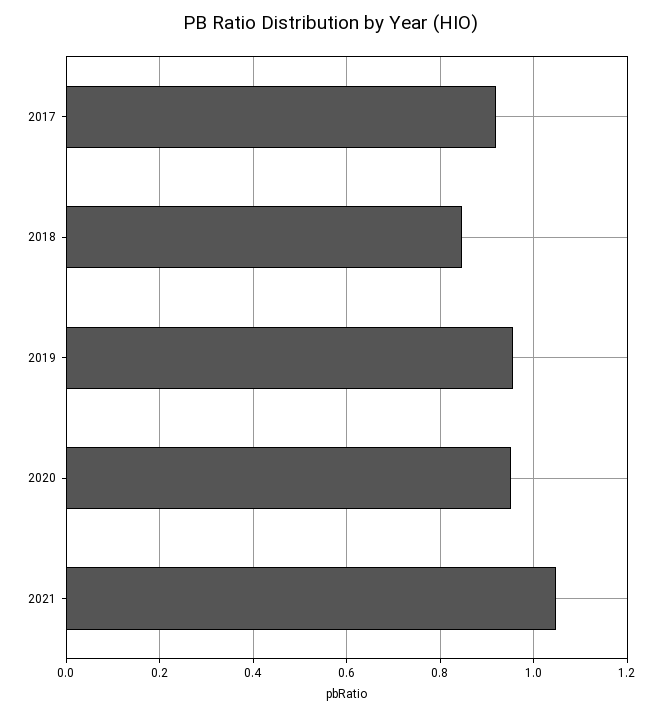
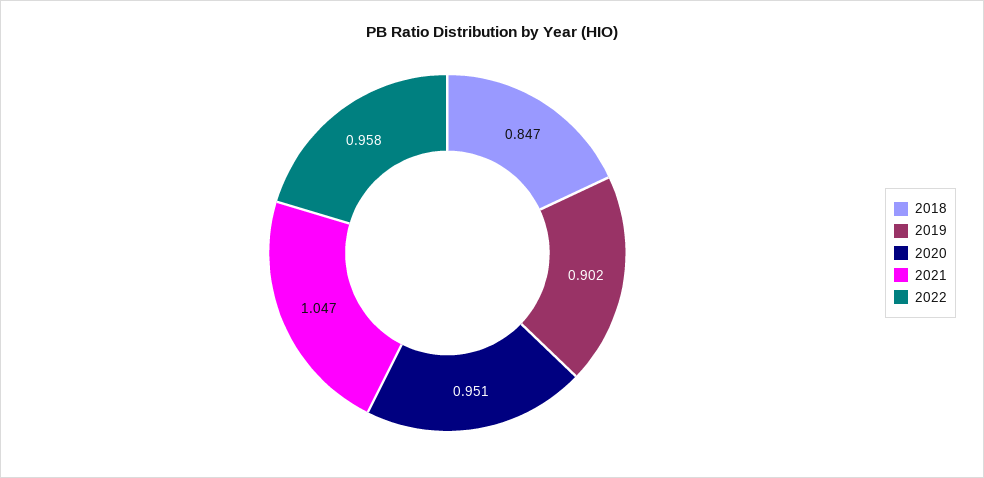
2017: 0.92 -> none
2019: 0.96 -> 0.902
2022: none -> 0.958

